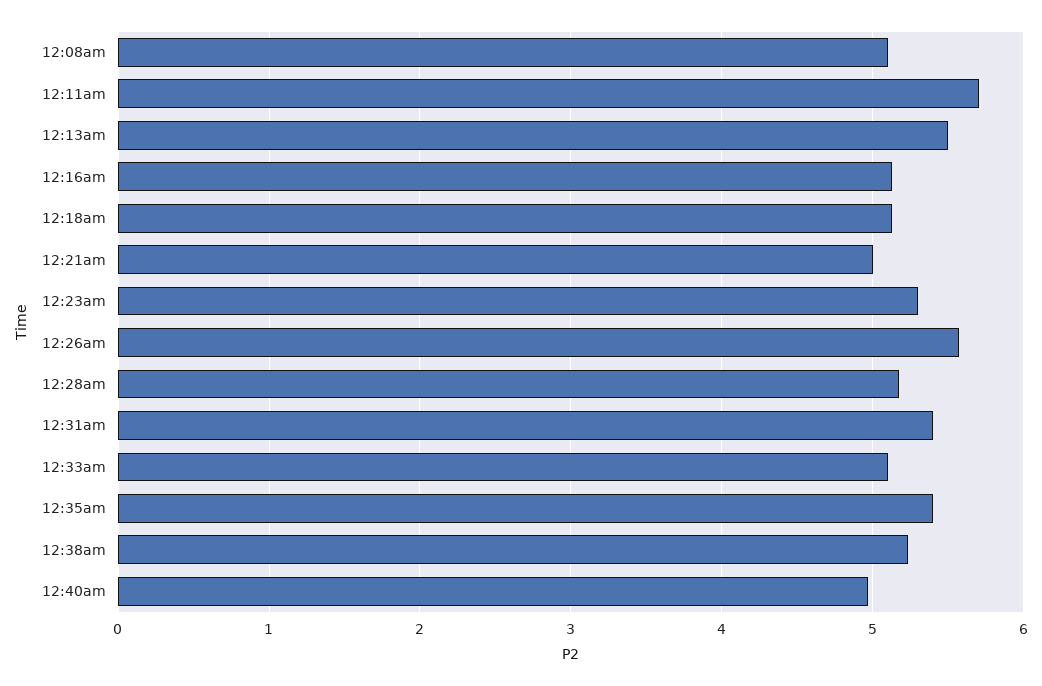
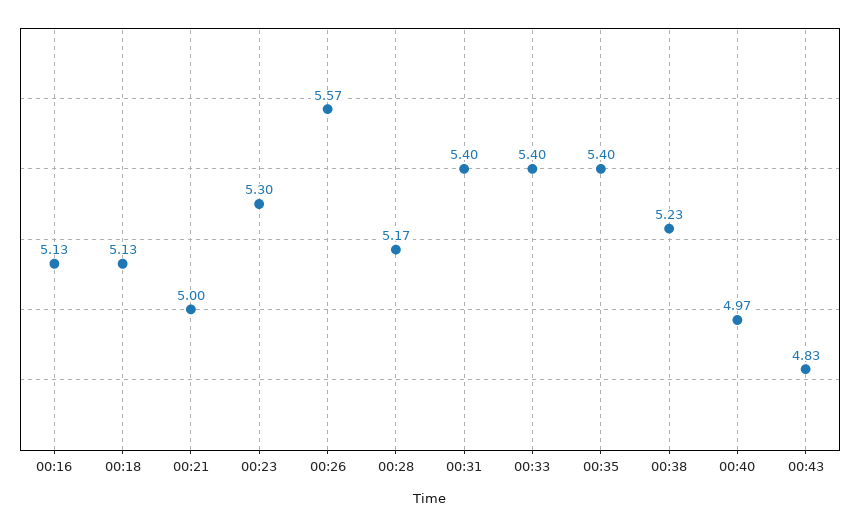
12:08am: 5.1 -> none
12:11am: 5.7 -> none
12:13am: 5.5 -> none
12:33am: 5.1 -> 5.4
00:43: none -> 4.83

